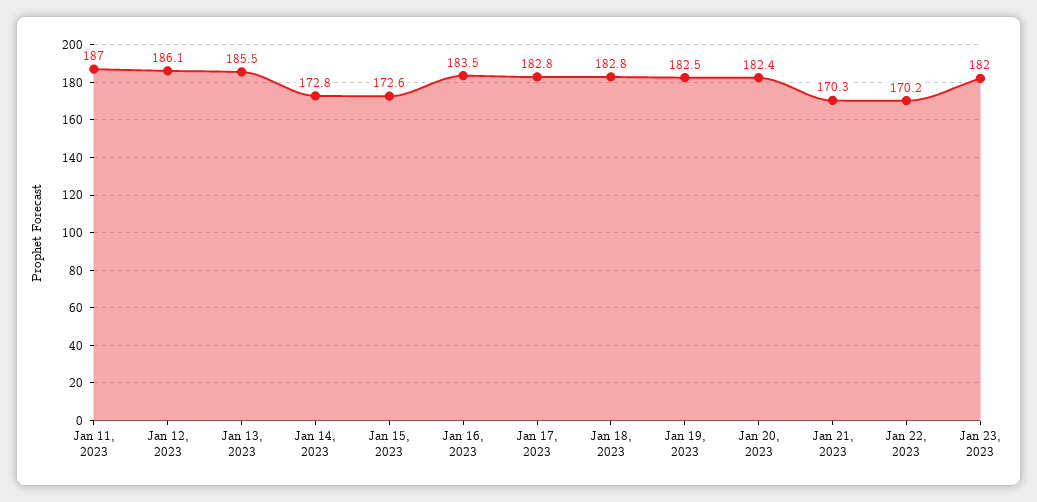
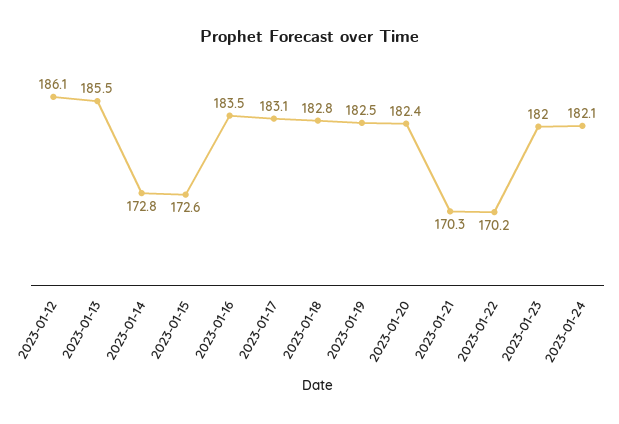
Jan 11, 2023: 187 -> none
Jan 17, 2023: 182.8 -> 183.1
2023-01-24: none -> 182.1

